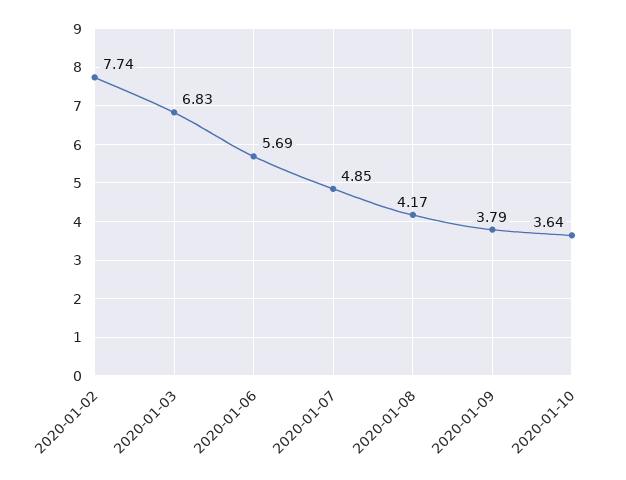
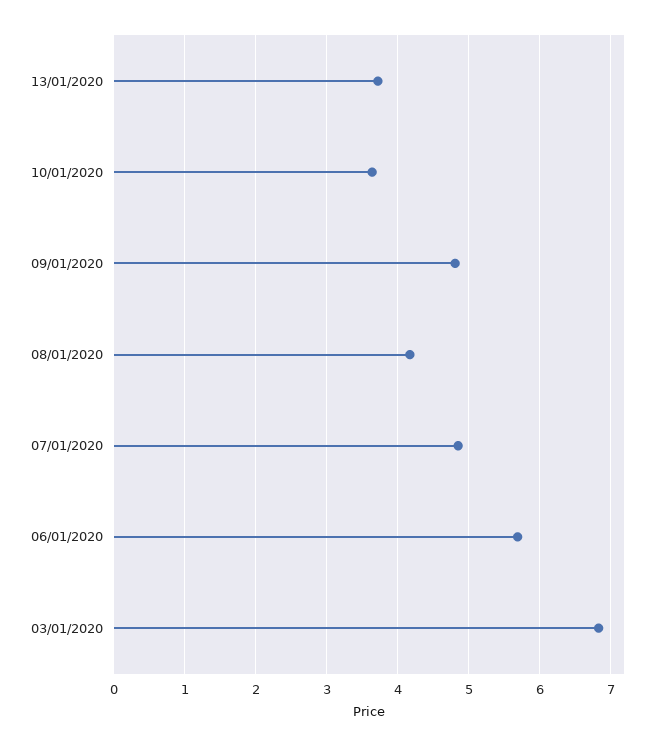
2020-01-02: 7.74 -> none
2020-01-09: 3.79 -> 4.8
13/01/2020: none -> 3.7

